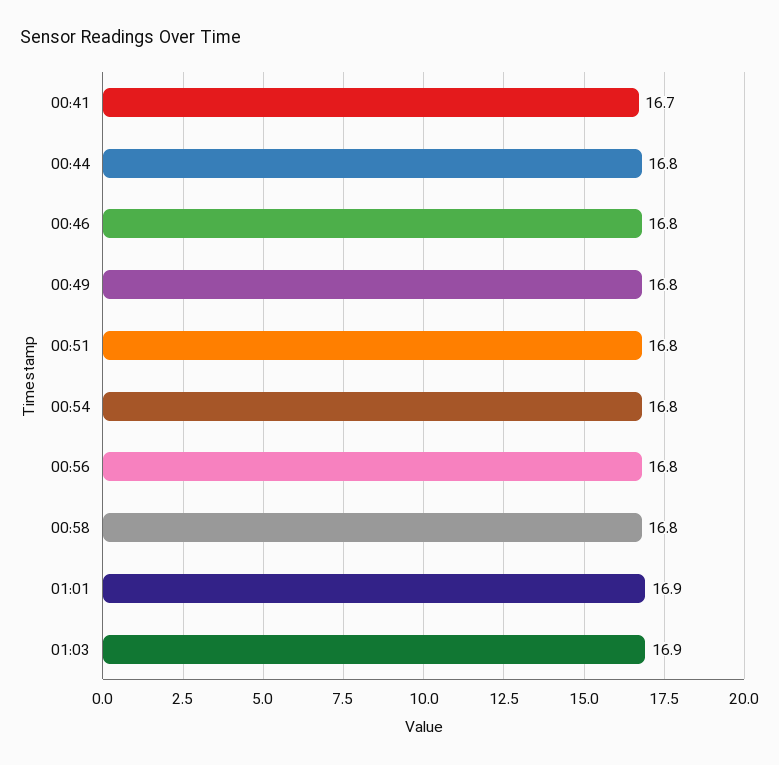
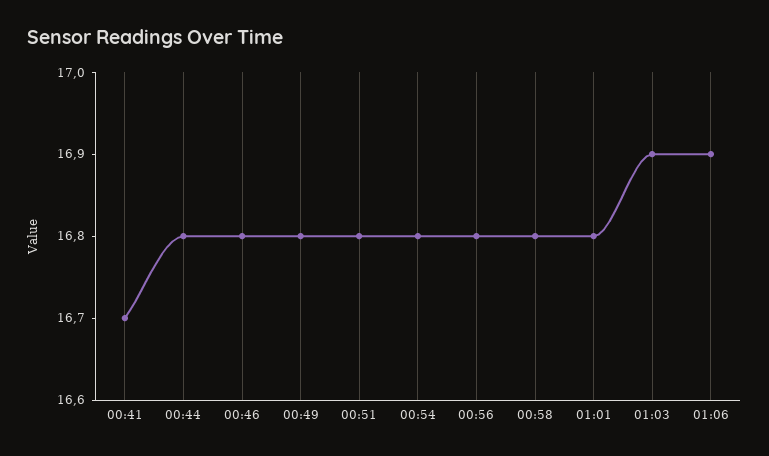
01:01: 16.9 -> 16.8
01:06: none -> 16.9

